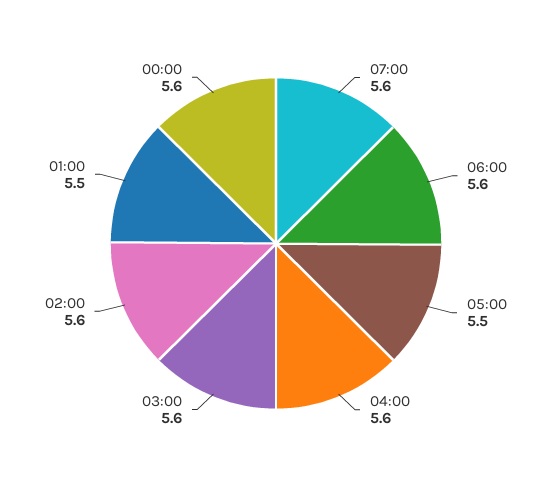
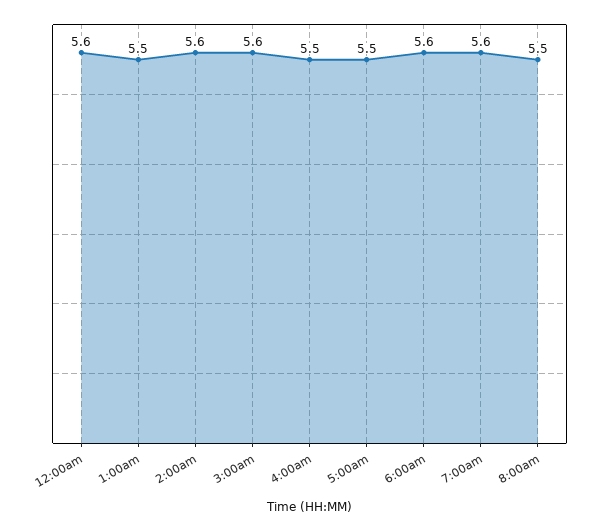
04:00: 5.6 -> 5.5
8:00am: none -> 5.5

